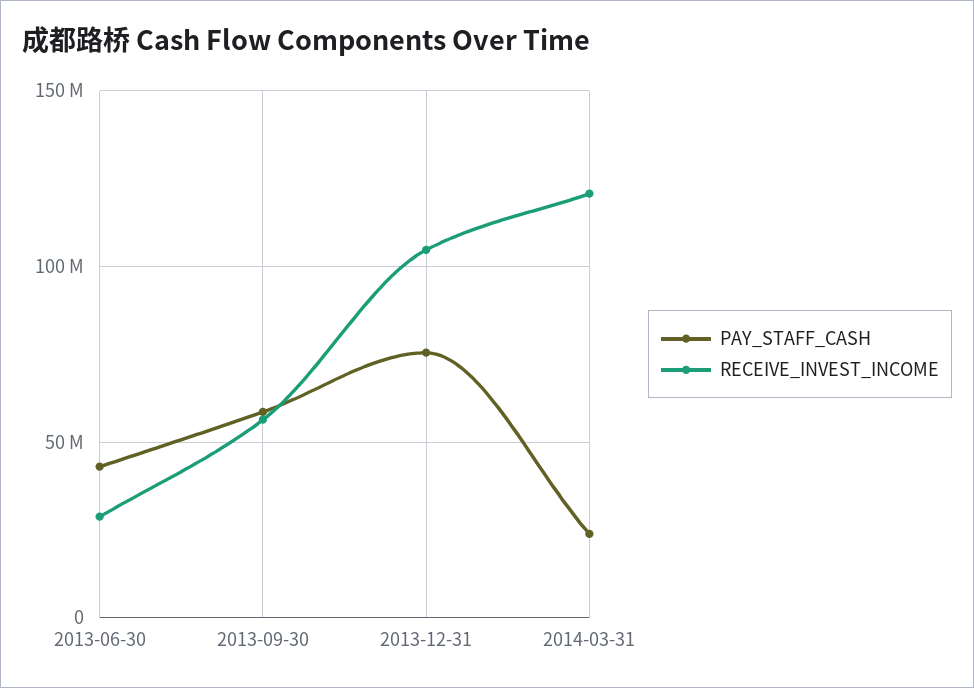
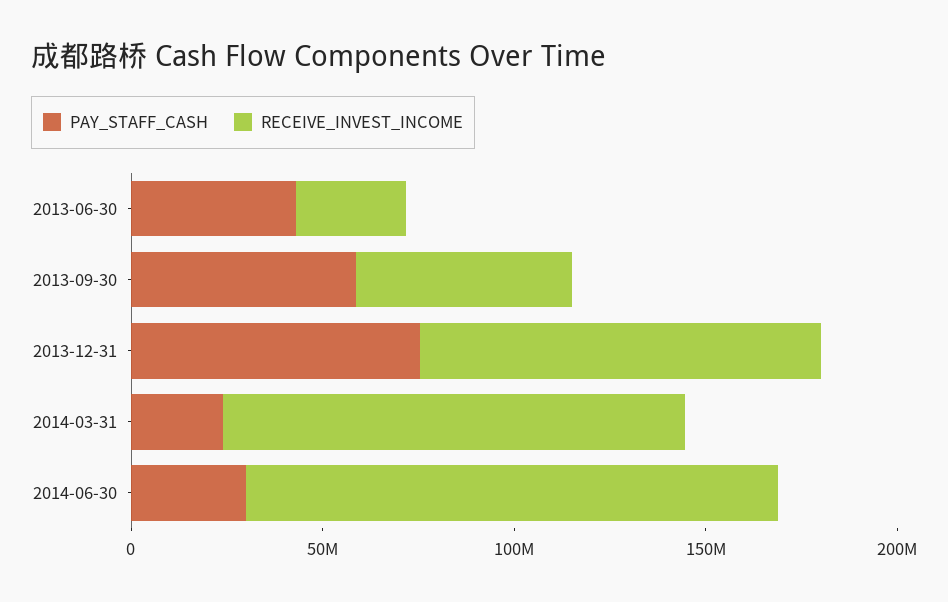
PAY_STAFF_CASH, 2014-06-30: none -> 30000000
RECEIVE_INVEST_INCOME, 2014-06-30: none -> 140000000

